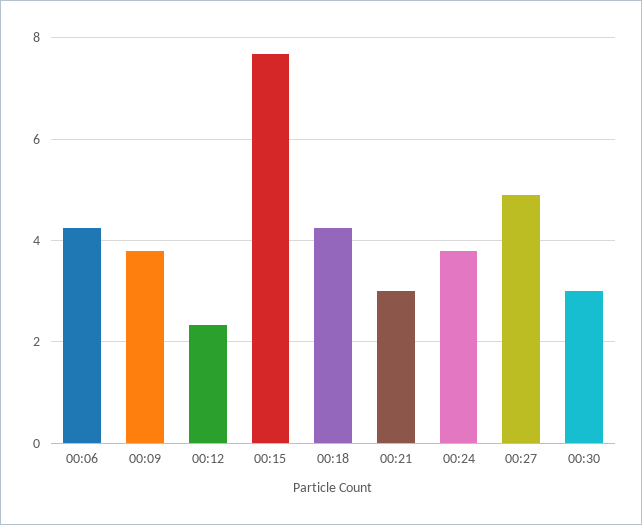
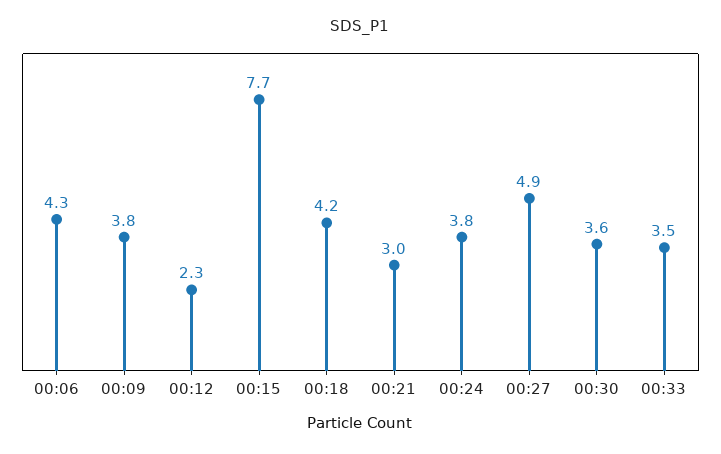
00:30: 3 -> 3.6
00:33: none -> 3.5

